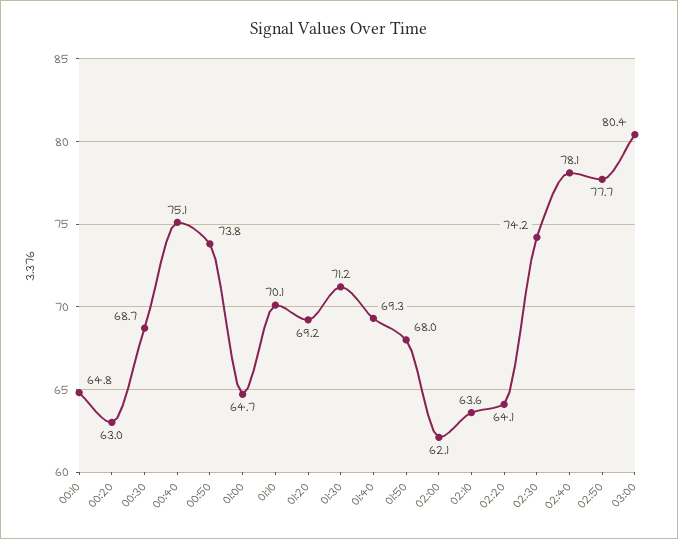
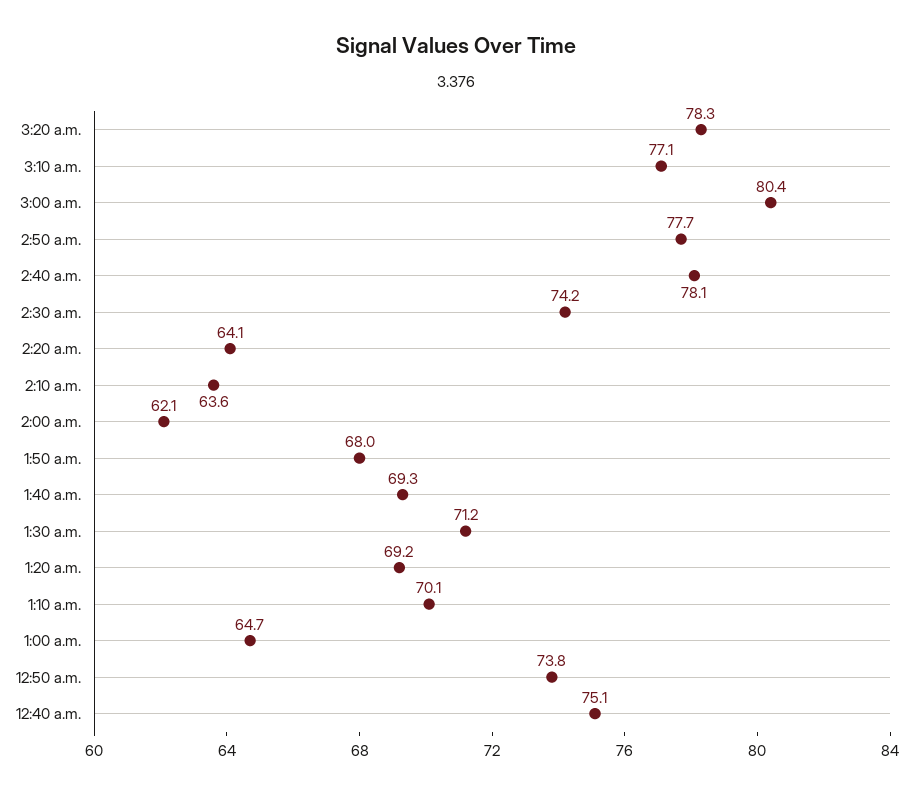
00:10: 64.8 -> none
00:20: 63 -> none
00:30: 68.7 -> none
3:20 a.m.: none -> 78.3
3:10 a.m.: none -> 77.1

